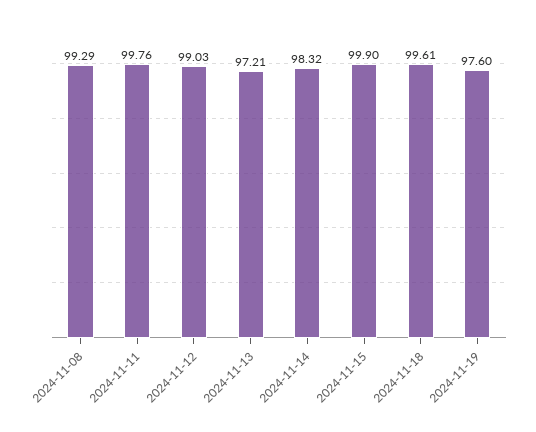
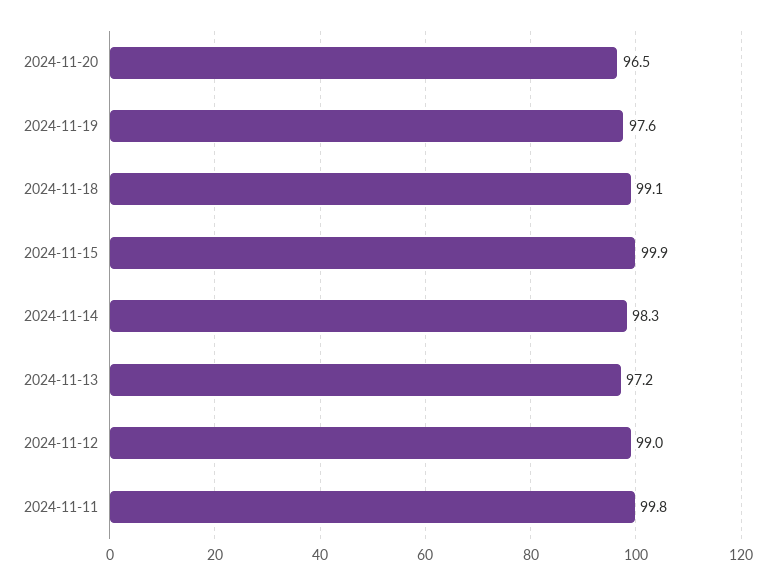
2024-11-08: 99.29 -> none
2024-11-18: 99.61 -> 99.1
2024-11-20: none -> 96.5

